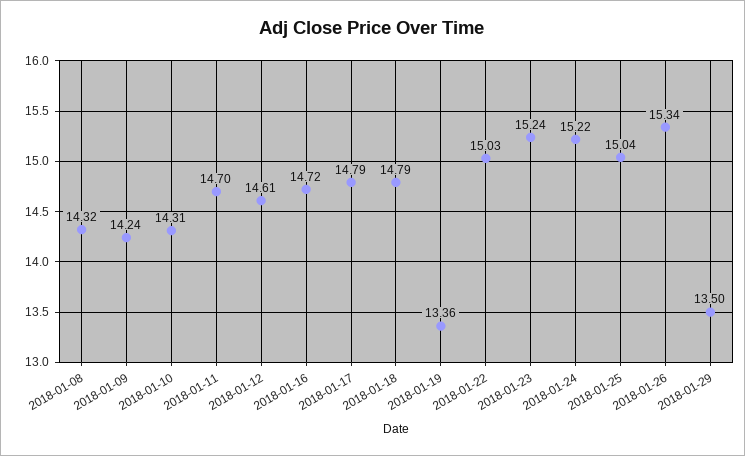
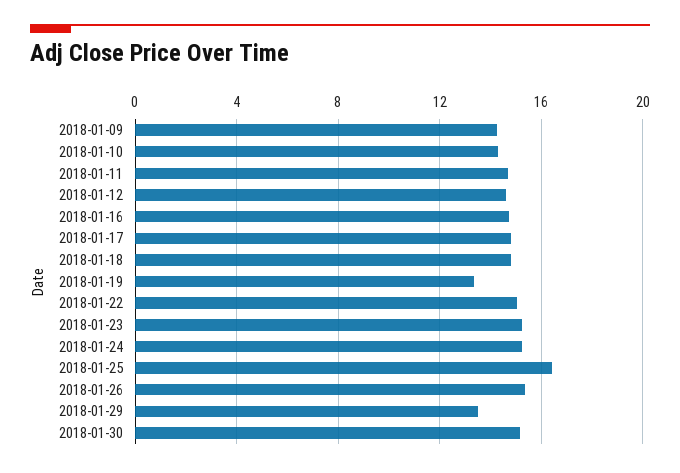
2018-01-08: 14.32 -> none
2018-01-25: 15.04 -> 16.5
2018-01-30: none -> 15

